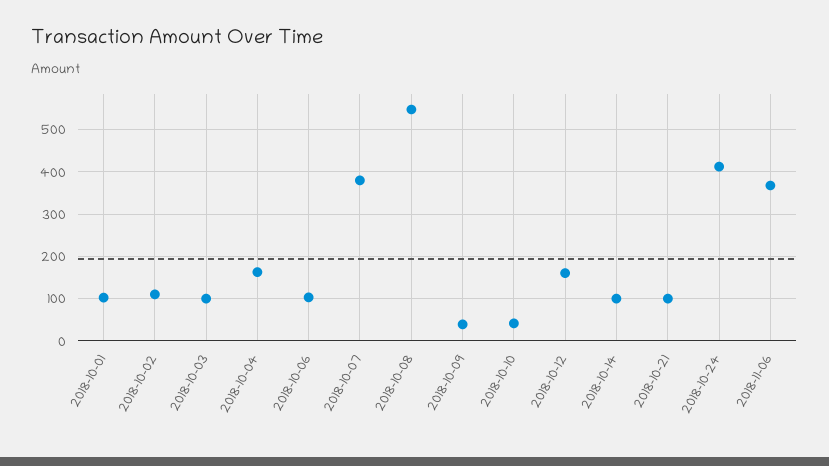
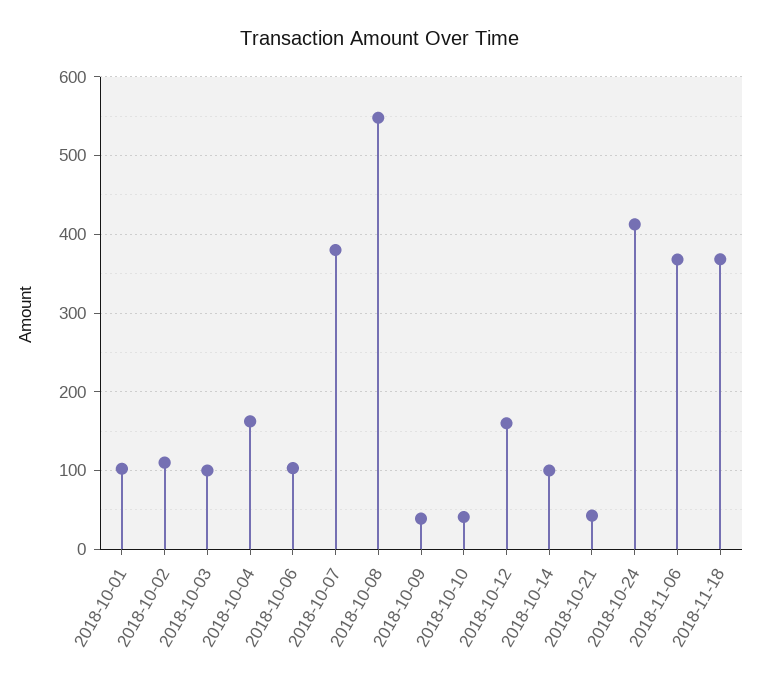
2018-10-21: 100 -> 40
2018-11-18: none -> 370

